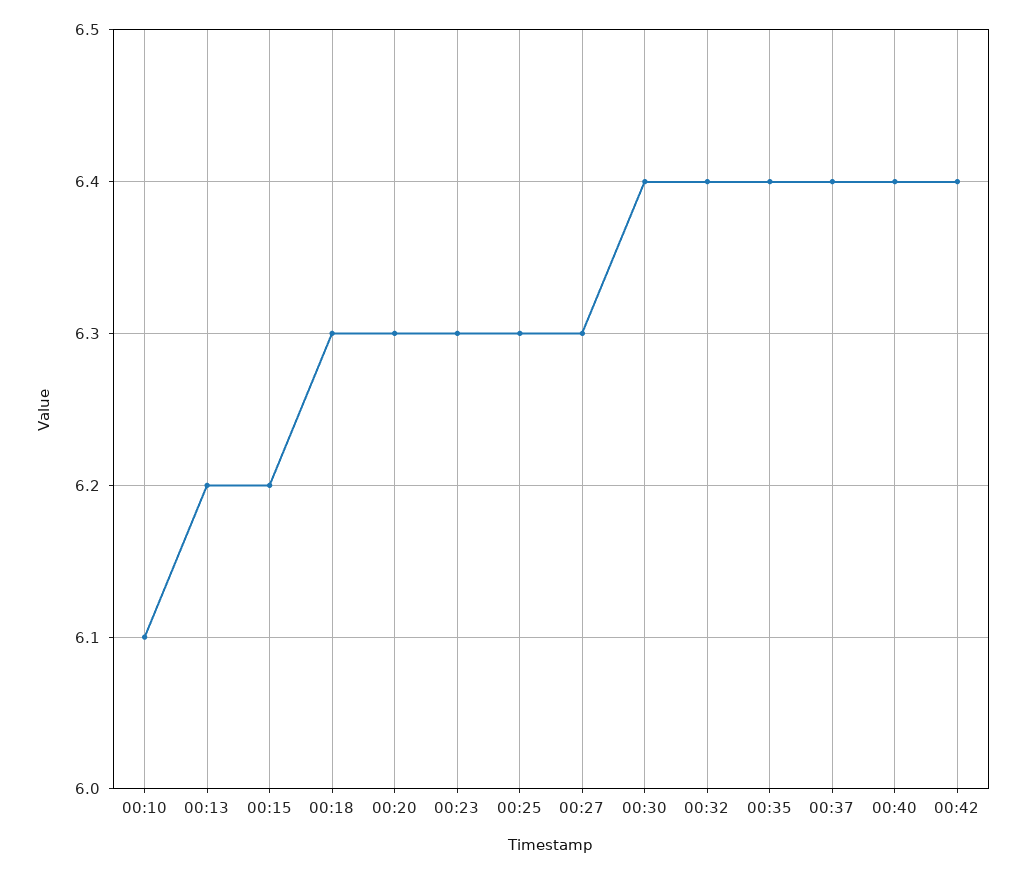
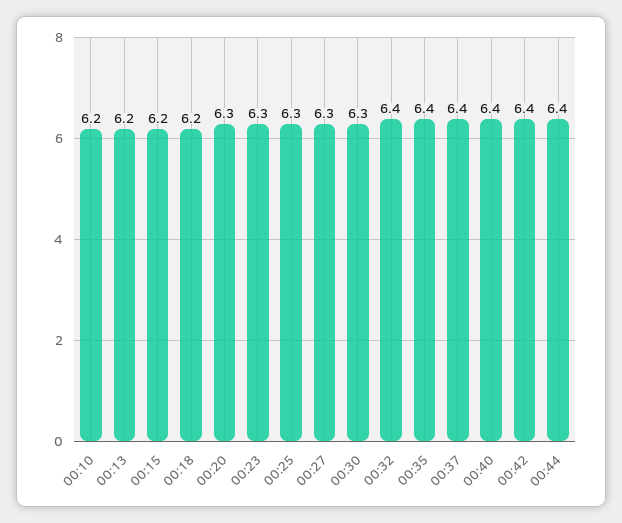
00:10: 6.1 -> 6.2
00:18: 6.3 -> 6.2
00:30: 6.4 -> 6.3
00:44: none -> 6.4

